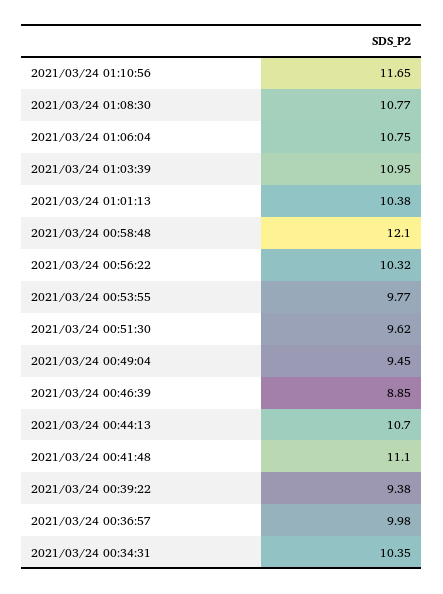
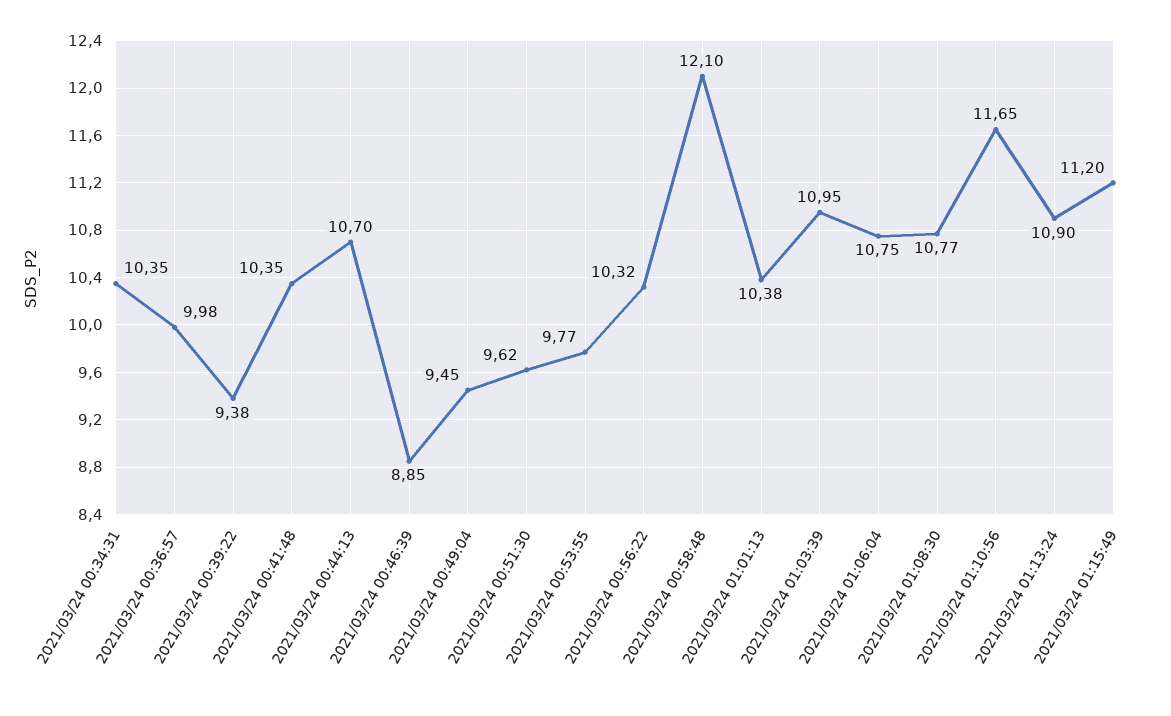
2021/03/24 00:41:48: 11.1 -> 10.35
2021/03/24 01:13:24: none -> 10.9
2021/03/24 01:15:49: none -> 11.2

